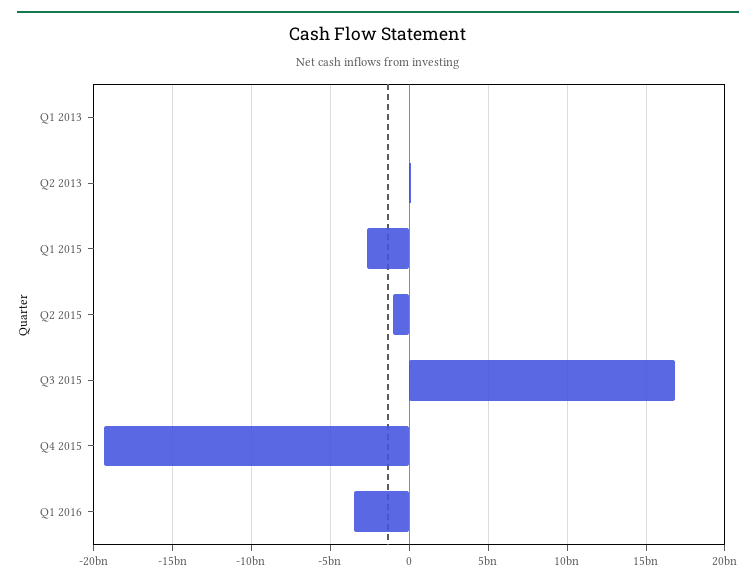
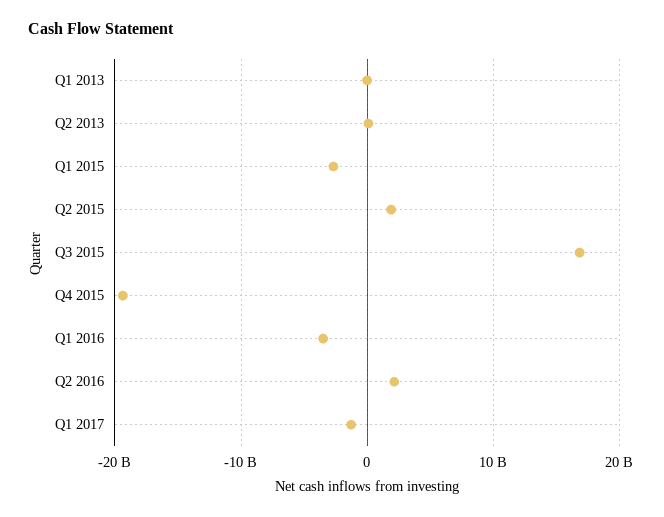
Q2 2015: -1000000000 -> 2000000000
Q2 2016: none -> 2000000000
Q1 2017: none -> -1000000000

